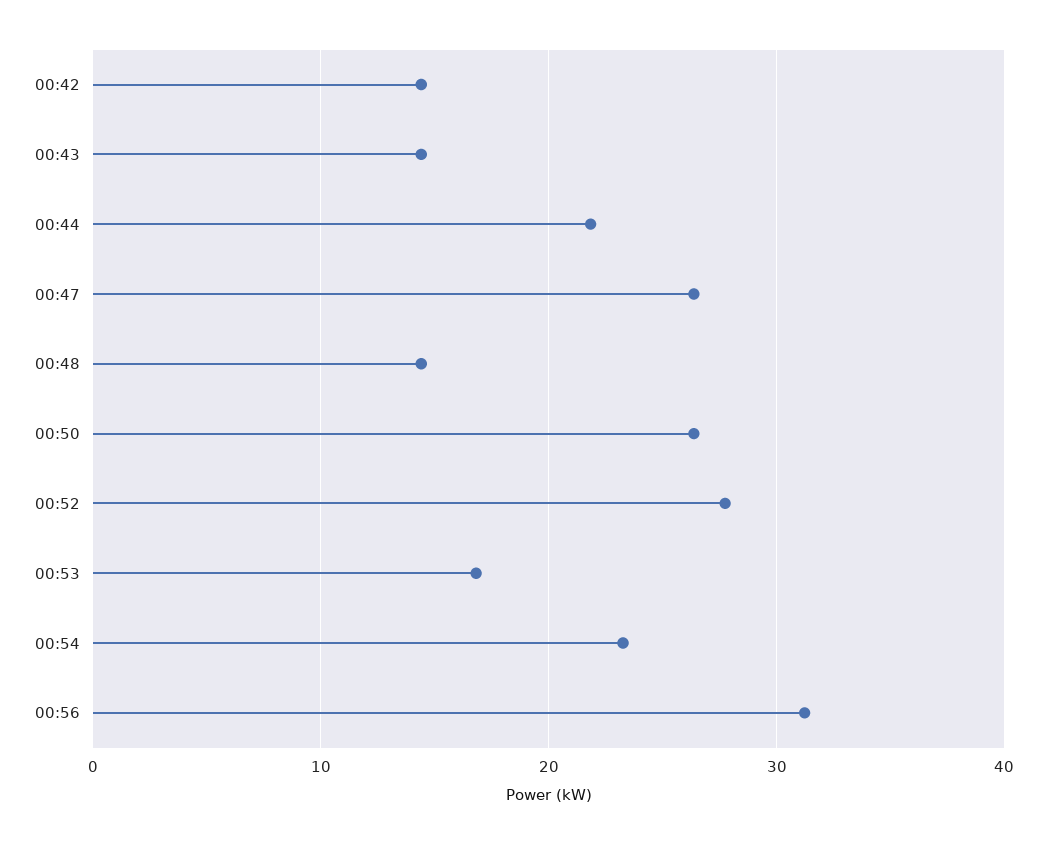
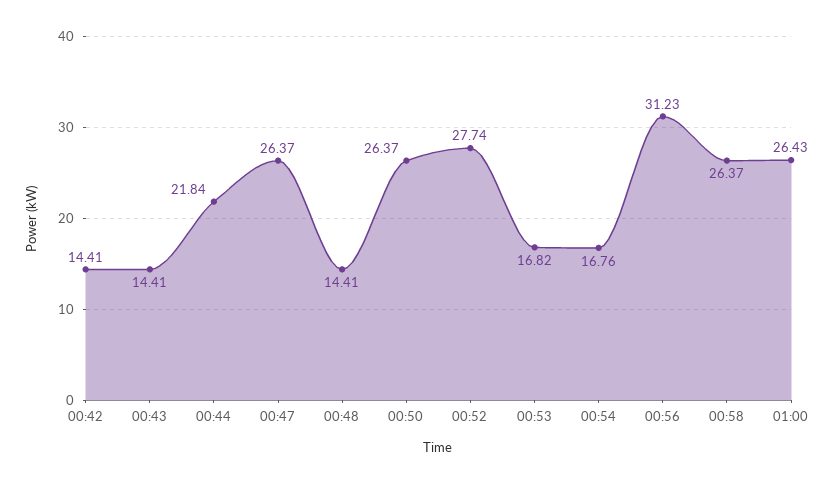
00:54: 23 -> 16.76
00:58: none -> 26.37
01:00: none -> 26.43

